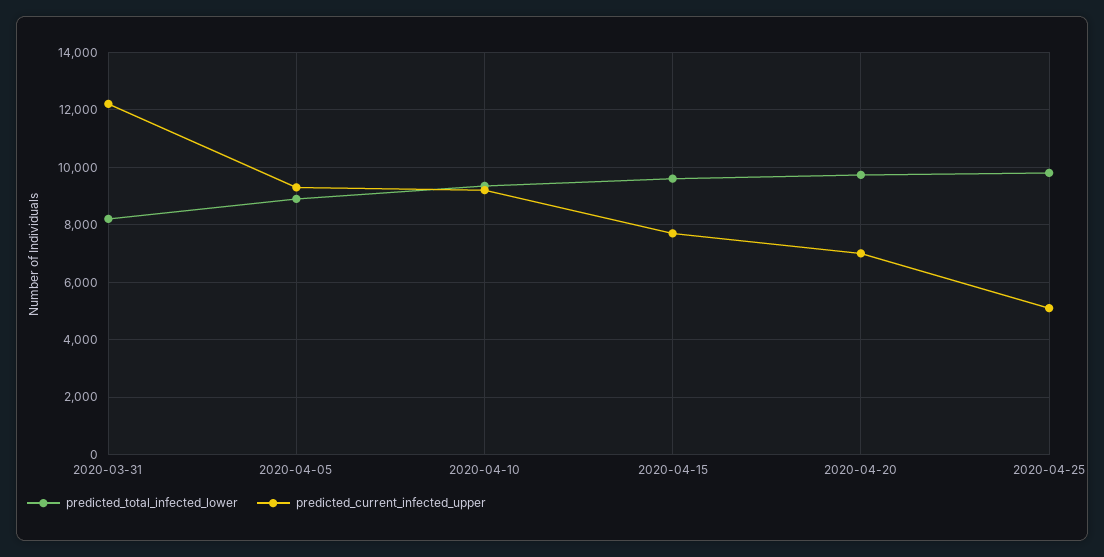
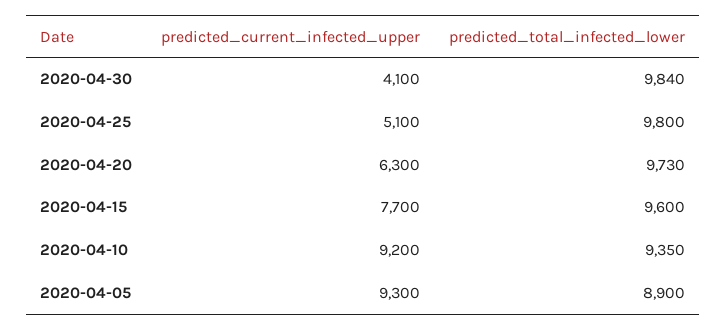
predicted_total_infected_lower, 2020-03-31: 8250 -> none
predicted_current_infected_upper, 2020-03-31: 12250 -> none
predicted_current_infected_upper, 2020-04-20: 7000 -> 6300
predicted_current_infected_upper, 2020-04-30: none -> 4100
predicted_total_infected_lower, 2020-04-30: none -> 9840

